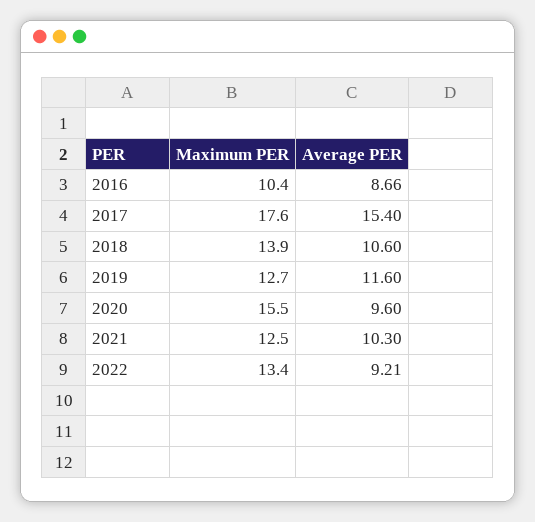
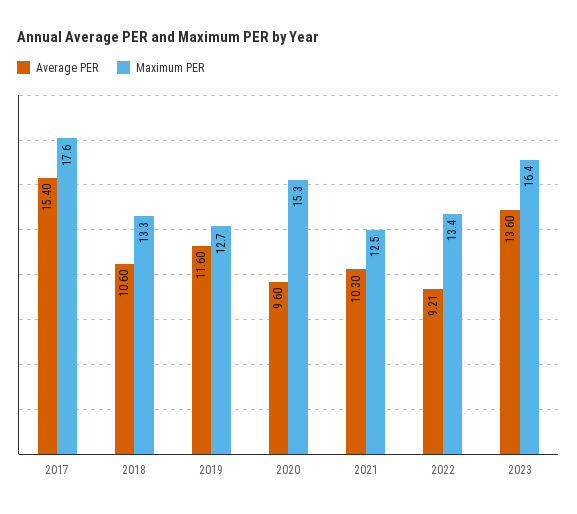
Maximum PER, 2016: 10.4 -> none
Average PER, 2016: 8.66 -> none
Maximum PER, 2018: 13.9 -> 13.3
Maximum PER, 2020: 15.5 -> 15.3
Average PER, 2023: none -> 13.6
Maximum PER, 2023: none -> 16.4

